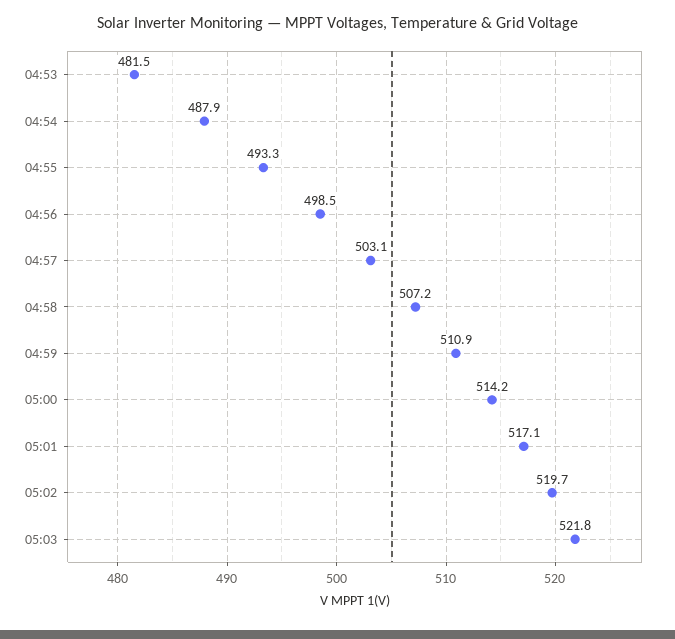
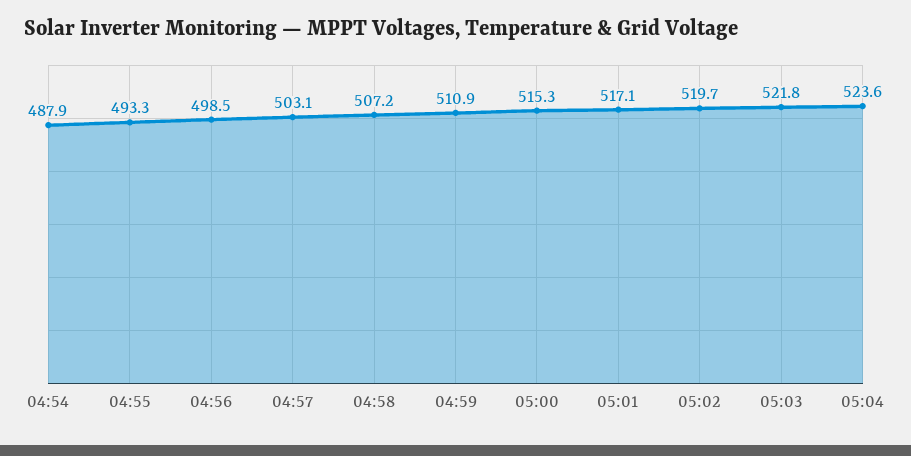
04:53: 481.5 -> none
05:00: 514.2 -> 515.3
05:04: none -> 523.6

